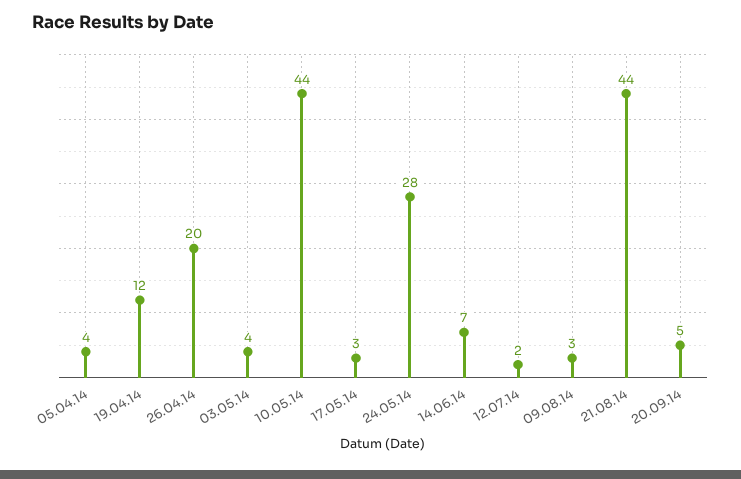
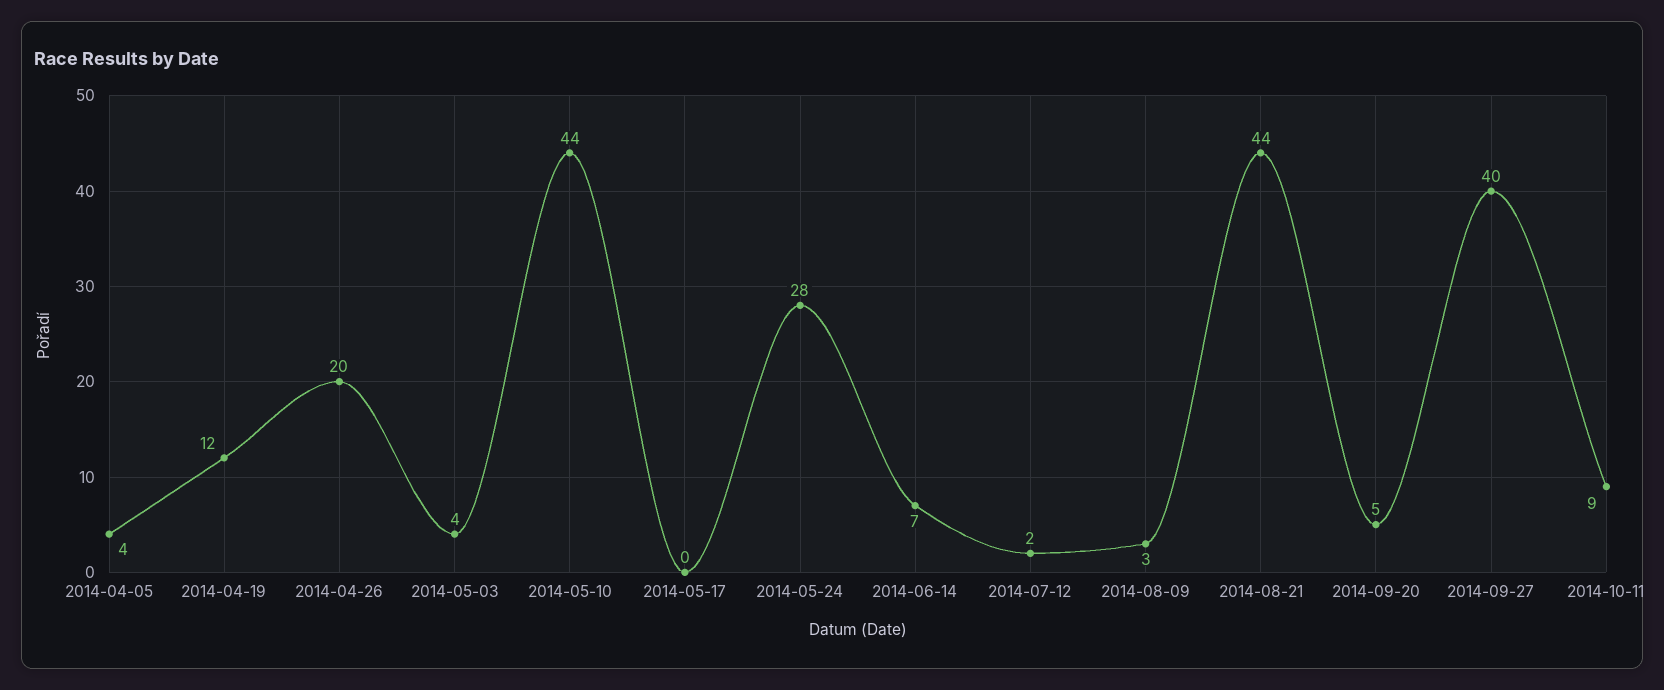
17.05.14: 3 -> 0
2014-09-27: none -> 40
2014-10-11: none -> 9

